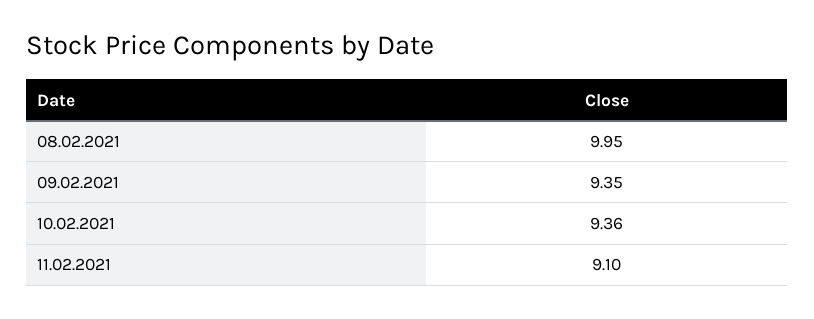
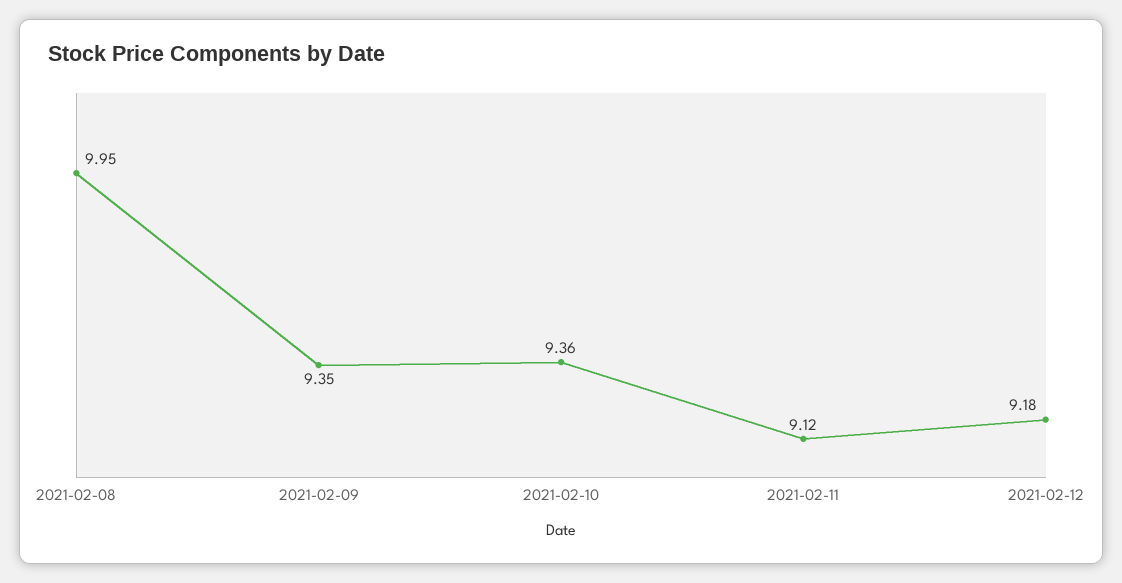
11.02.2021: 9.1 -> 9.12
2021-02-12: none -> 9.18

